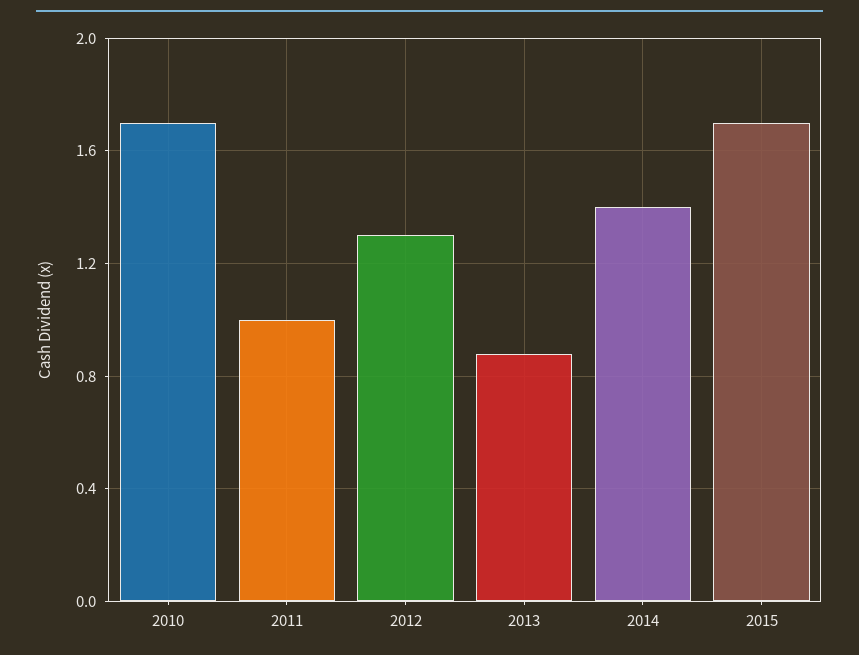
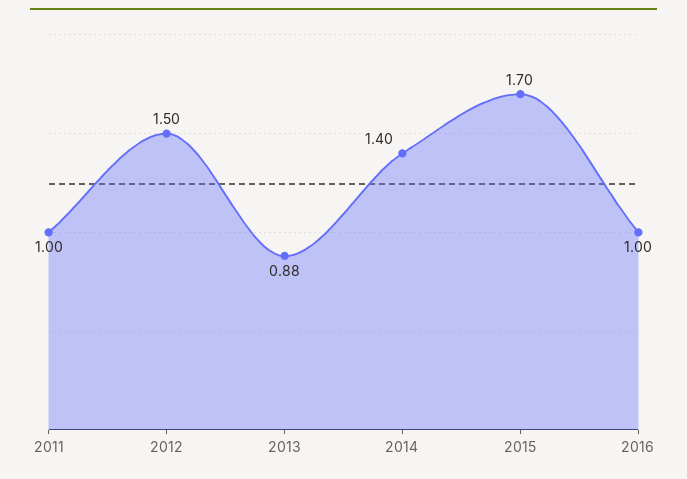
2010: 1.7 -> none
2012: 1.3 -> 1.5
2016: none -> 1

